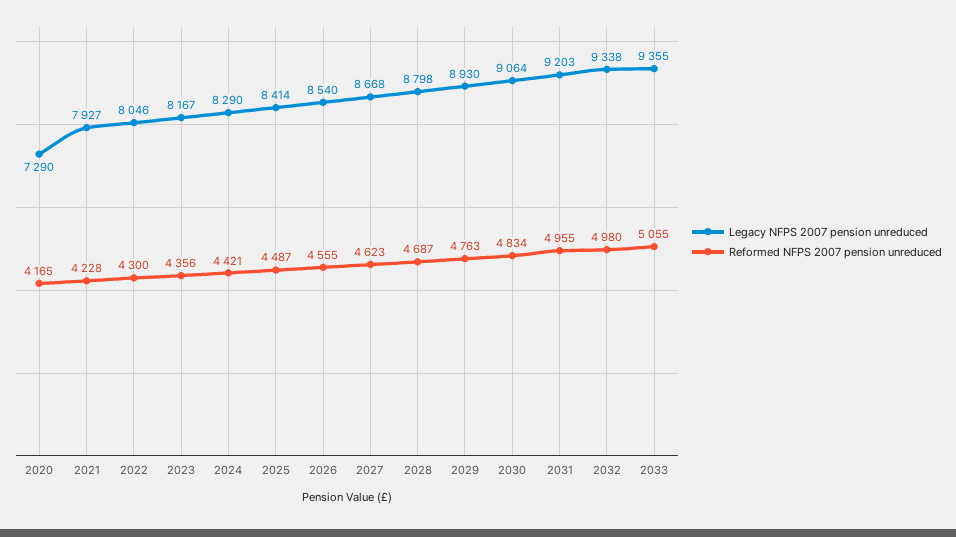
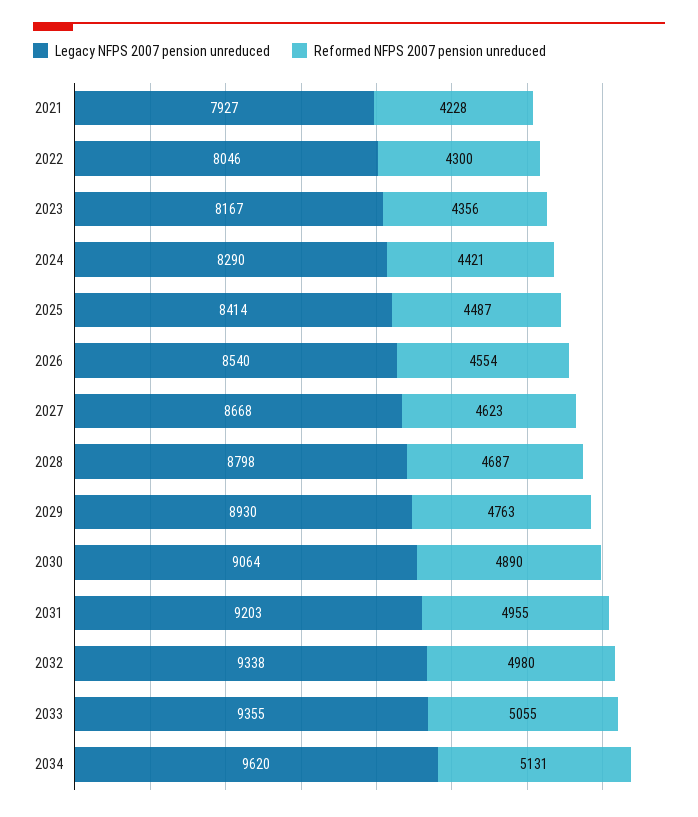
Legacy NFPS 2007 pension unreduced, 2020: 7290 -> none
Reformed NFPS 2007 pension unreduced, 2020: 4165 -> none
Reformed NFPS 2007 pension unreduced, 2026: 4555 -> 4554
Reformed NFPS 2007 pension unreduced, 2030: 4834 -> 4890
Legacy NFPS 2007 pension unreduced, 2034: none -> 9620
Reformed NFPS 2007 pension unreduced, 2034: none -> 5131

